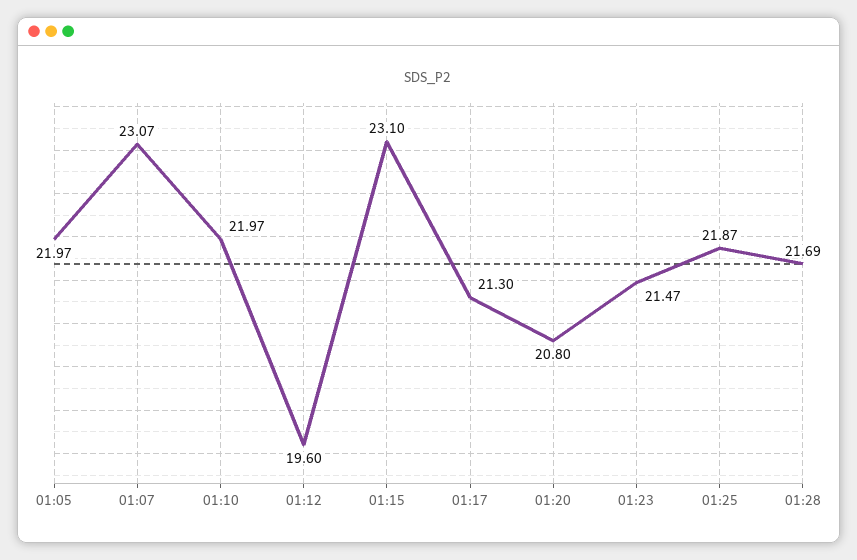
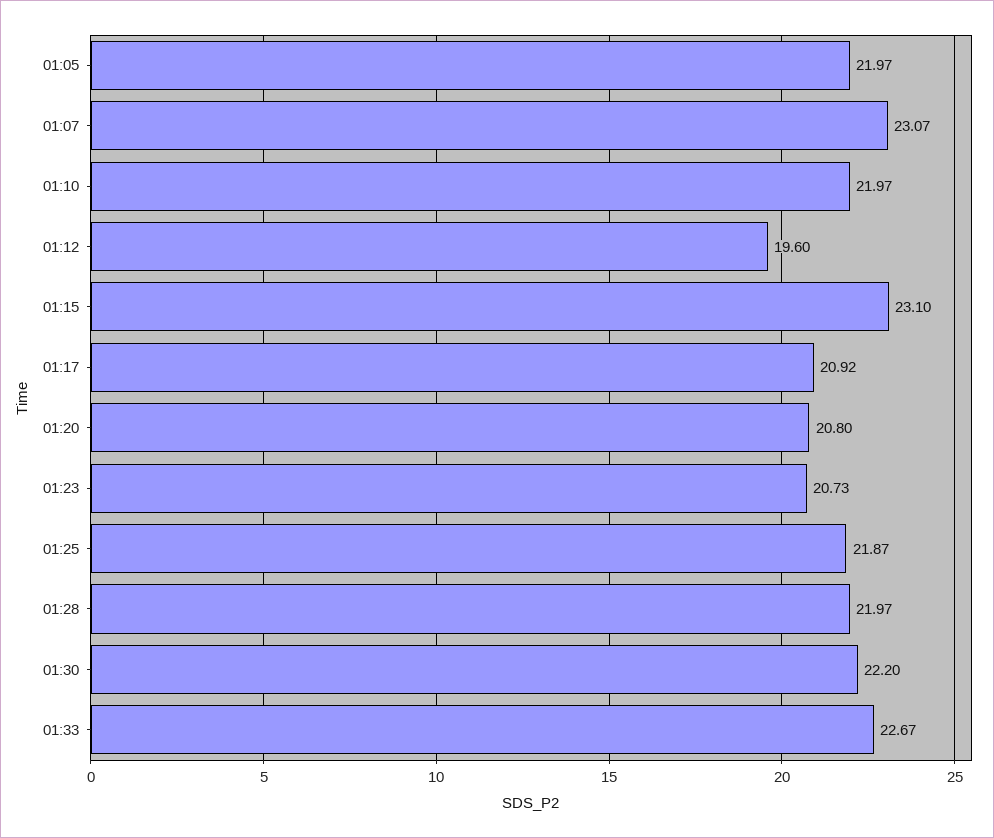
01:17: 21.3 -> 20.92
01:23: 21.47 -> 20.73
01:28: 21.69 -> 21.97
01:30: none -> 22.2
01:33: none -> 22.67

